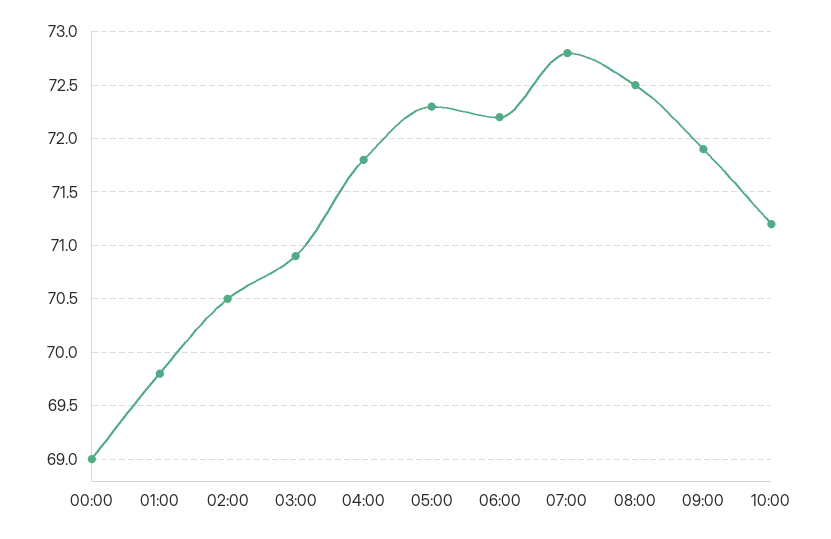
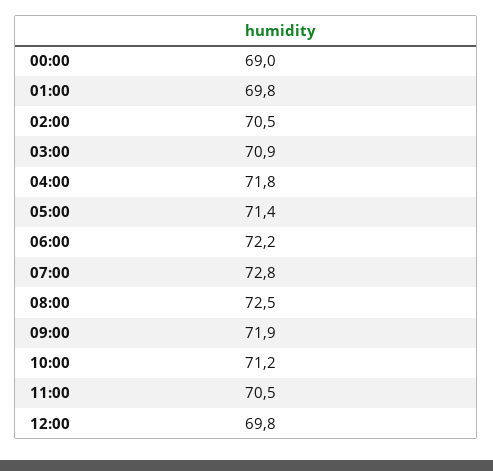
05:00: 72.3 -> 71.4
11:00: none -> 70.5
12:00: none -> 69.8

